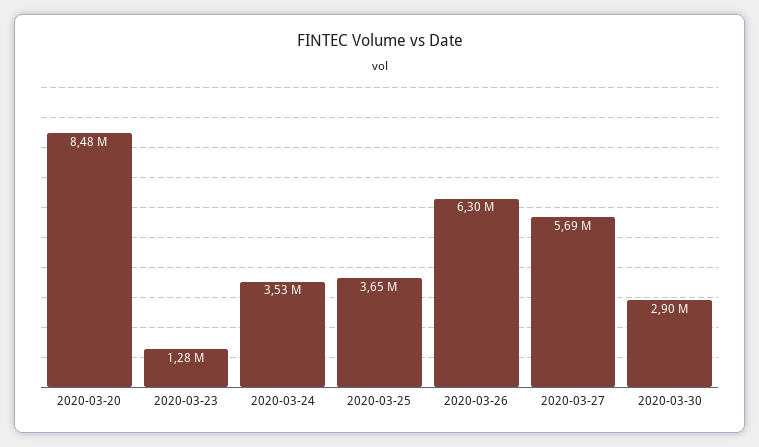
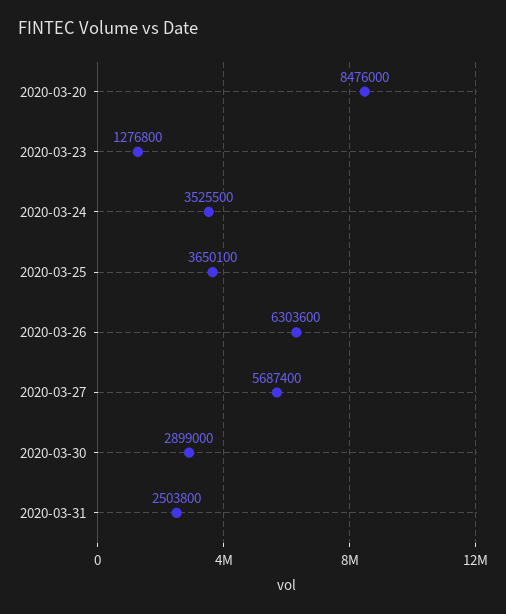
2020-03-31: none -> 2503800

